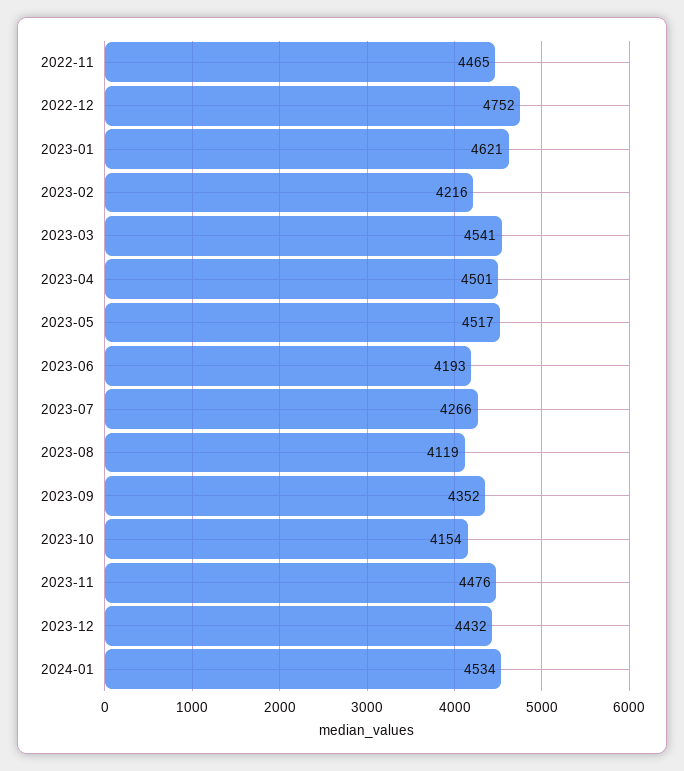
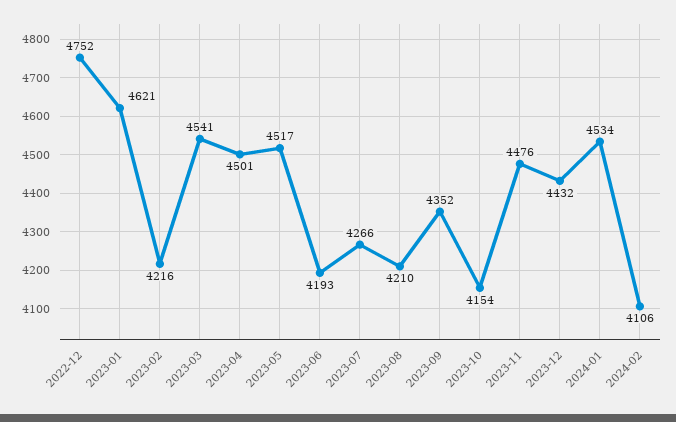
2022-11: 4465 -> none
2023-08: 4119 -> 4210
2024-02: none -> 4106

